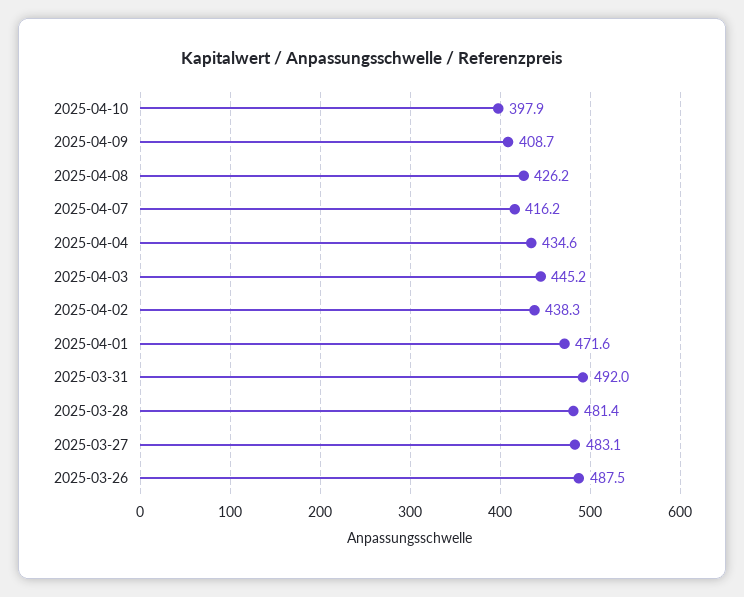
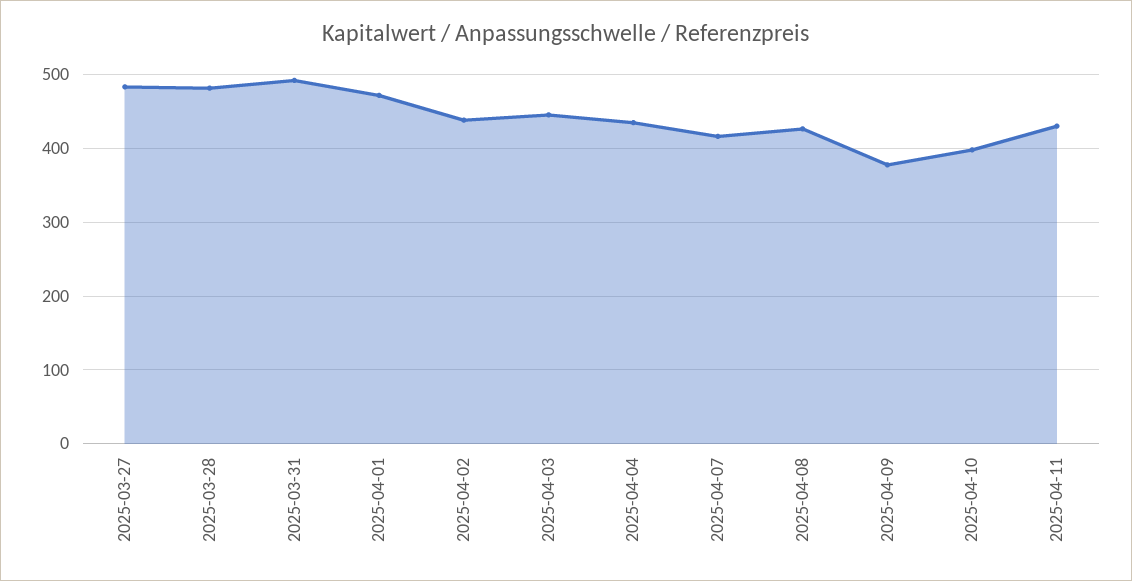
2025-04-09: 408.7 -> 380
2025-03-26: 487.5 -> none
2025-04-11: none -> 430

